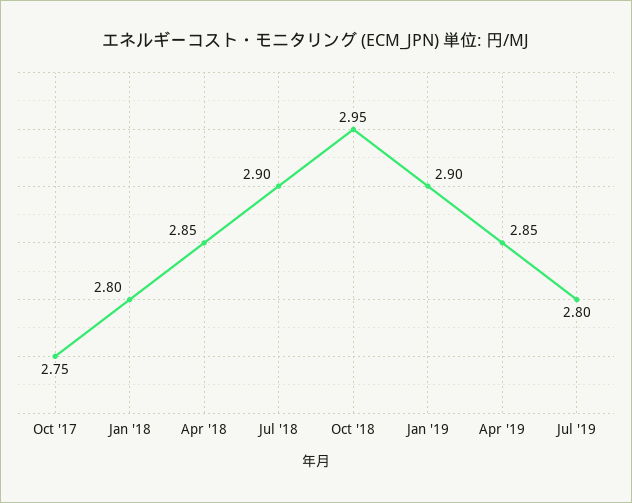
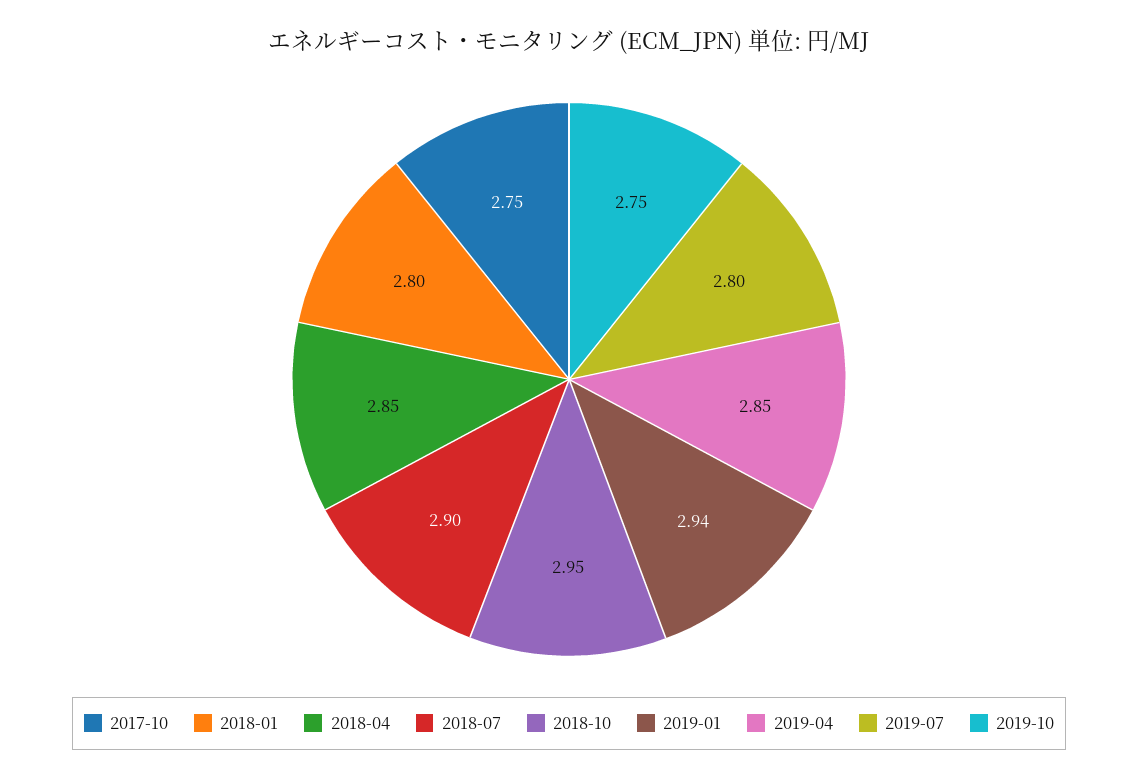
Jan '19: 2.9 -> 2.94
2019-10: none -> 2.75

